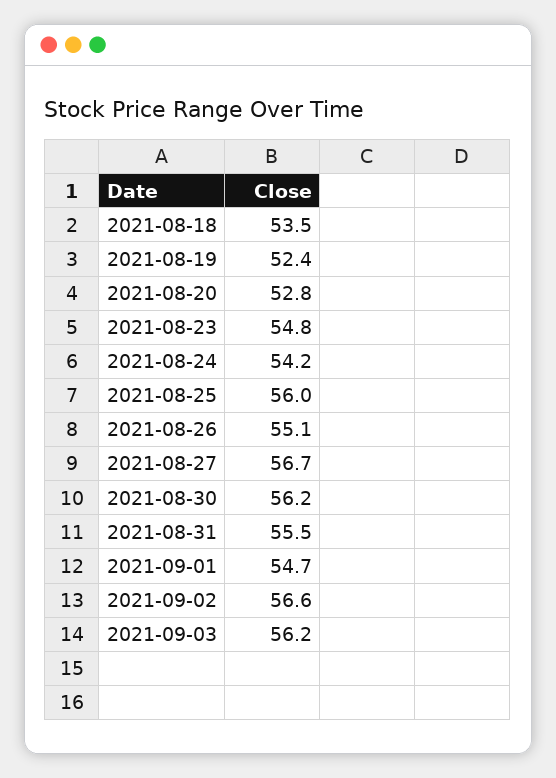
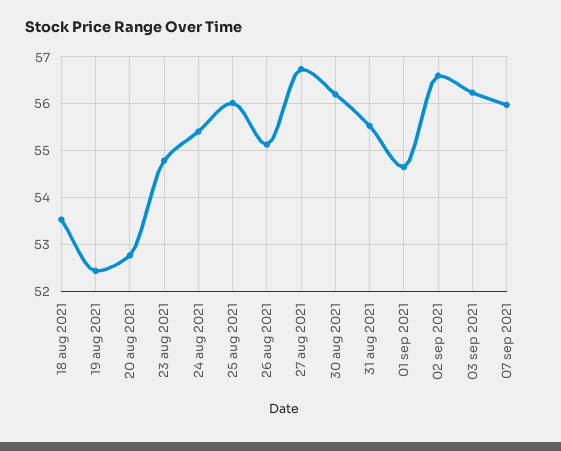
2021-08-24: 54.2 -> 55.4
07 sep 2021: none -> 56

